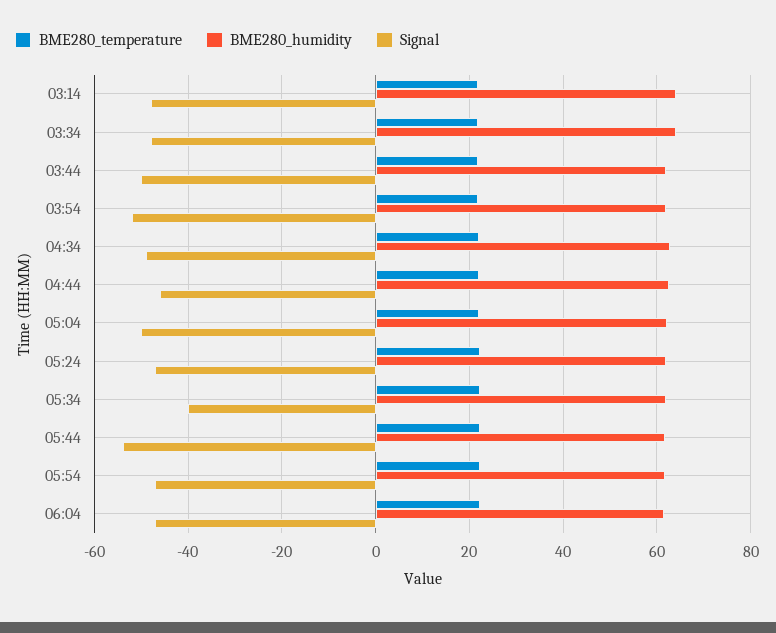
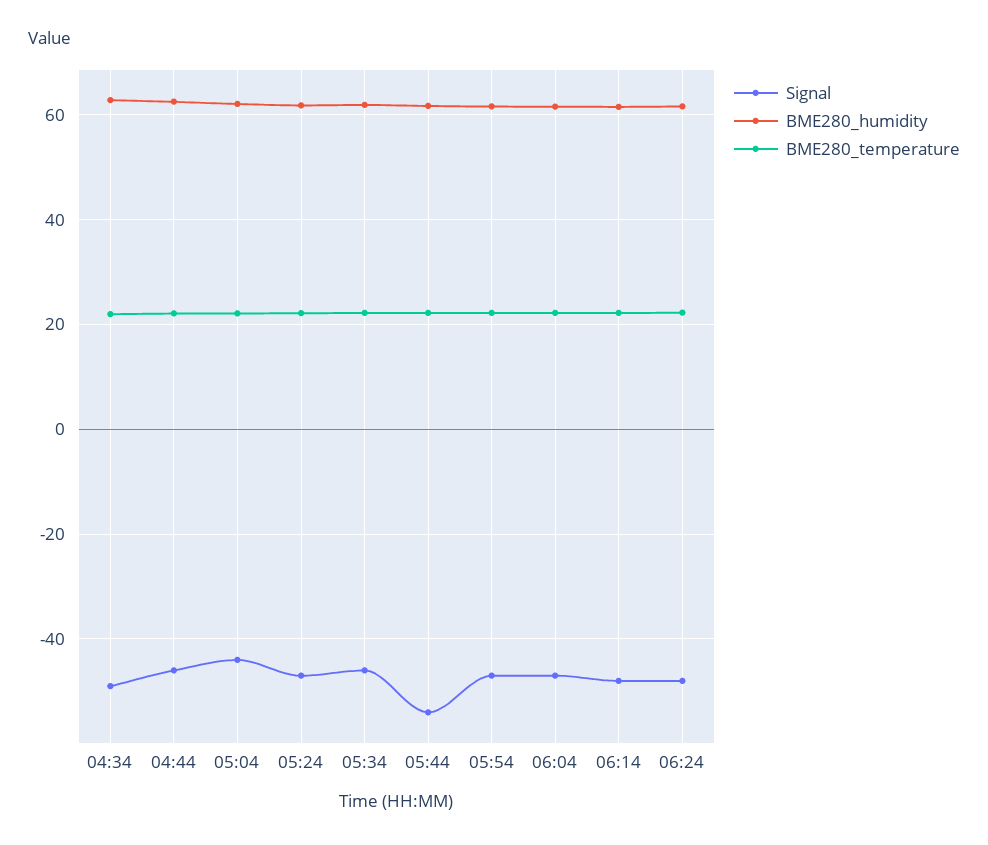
BME280_temperature, 03:14: 22 -> none
BME280_humidity, 03:14: 64 -> none
Signal, 03:14: -48 -> none
BME280_temperature, 03:34: 22 -> none
BME280_humidity, 03:34: 64 -> none
Signal, 03:34: -48 -> none
BME280_temperature, 03:44: 22 -> none
BME280_humidity, 03:44: 62 -> none
Signal, 03:44: -50 -> none
BME280_temperature, 03:54: 22 -> none
BME280_humidity, 03:54: 62 -> none
Signal, 03:54: -52 -> none
Signal, 05:04: -50 -> -44
Signal, 05:34: -40 -> -46
Signal, 06:14: none -> -48
BME280_humidity, 06:14: none -> 62
BME280_temperature, 06:14: none -> 22
Signal, 06:24: none -> -48
BME280_humidity, 06:24: none -> 62
BME280_temperature, 06:24: none -> 22

